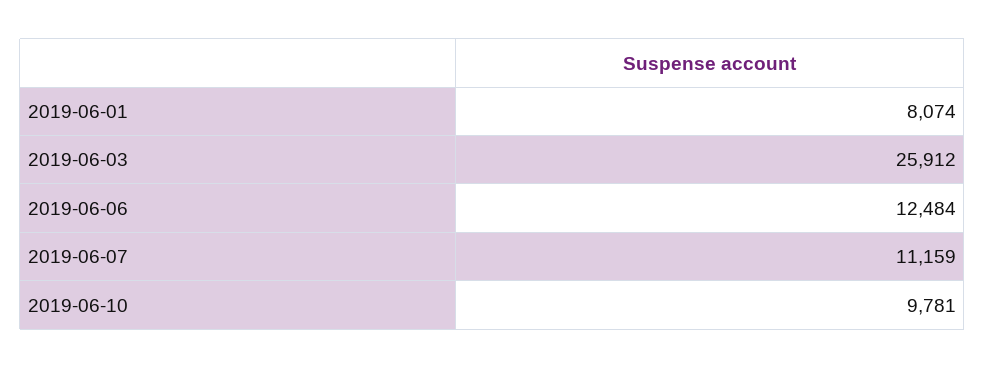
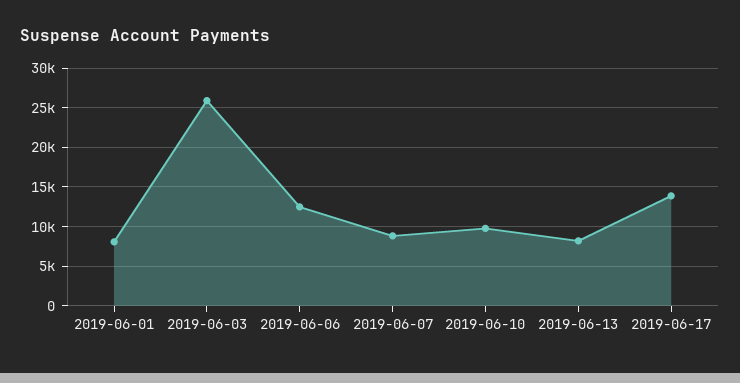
2019-06-07: 11159 -> 9000
2019-06-13: none -> 8000
2019-06-17: none -> 14000

